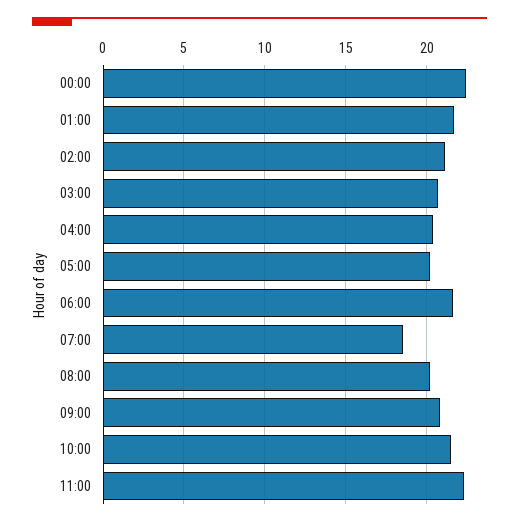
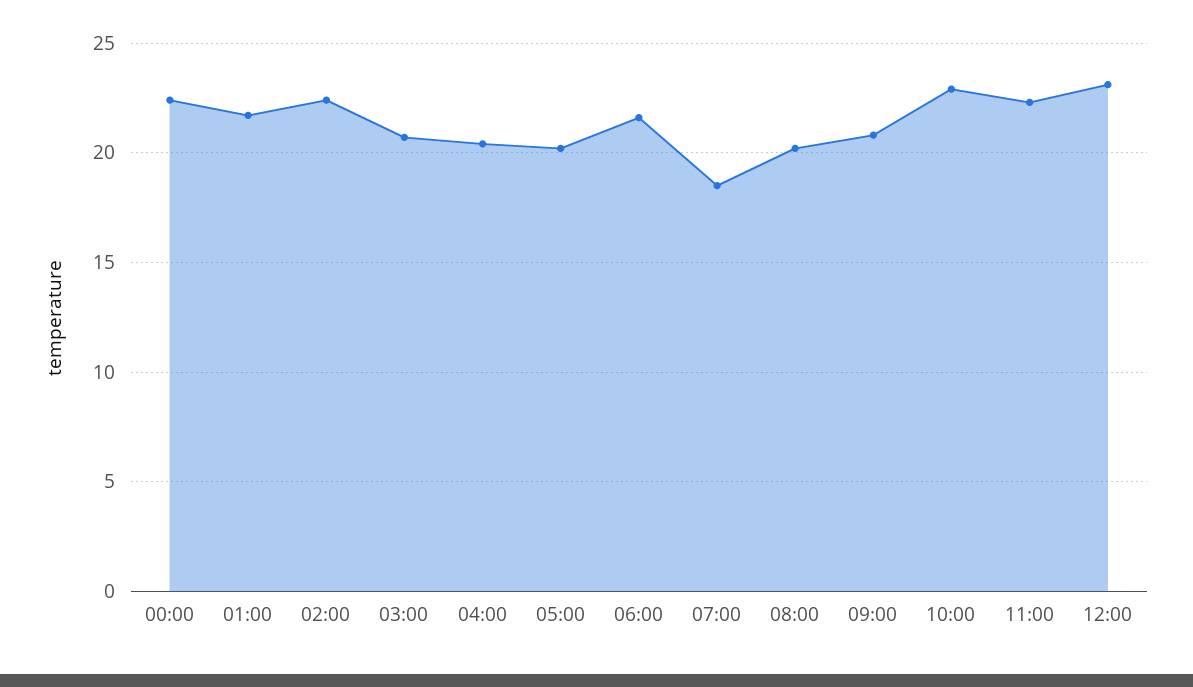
02:00: 21 -> 22.5
10:00: 21.5 -> 23
12:00: none -> 23

